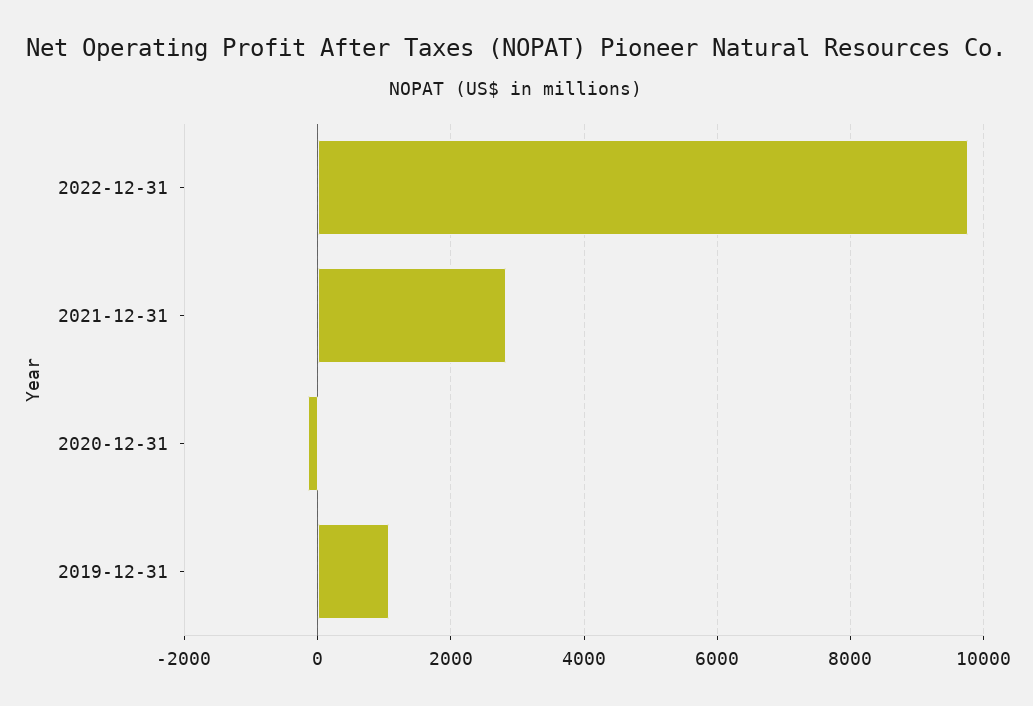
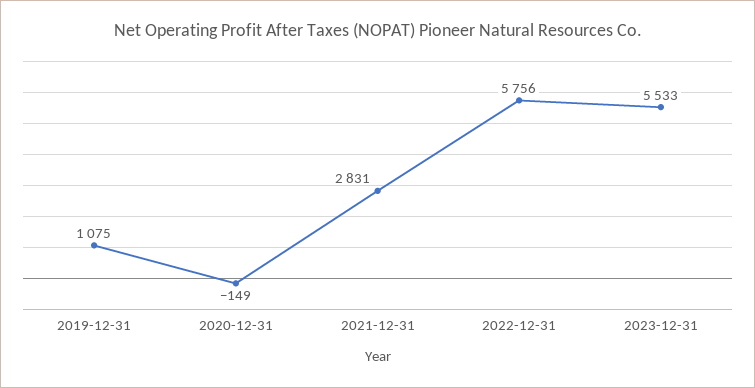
2022-12-31: 9800 -> 5756
2023-12-31: none -> 5533

